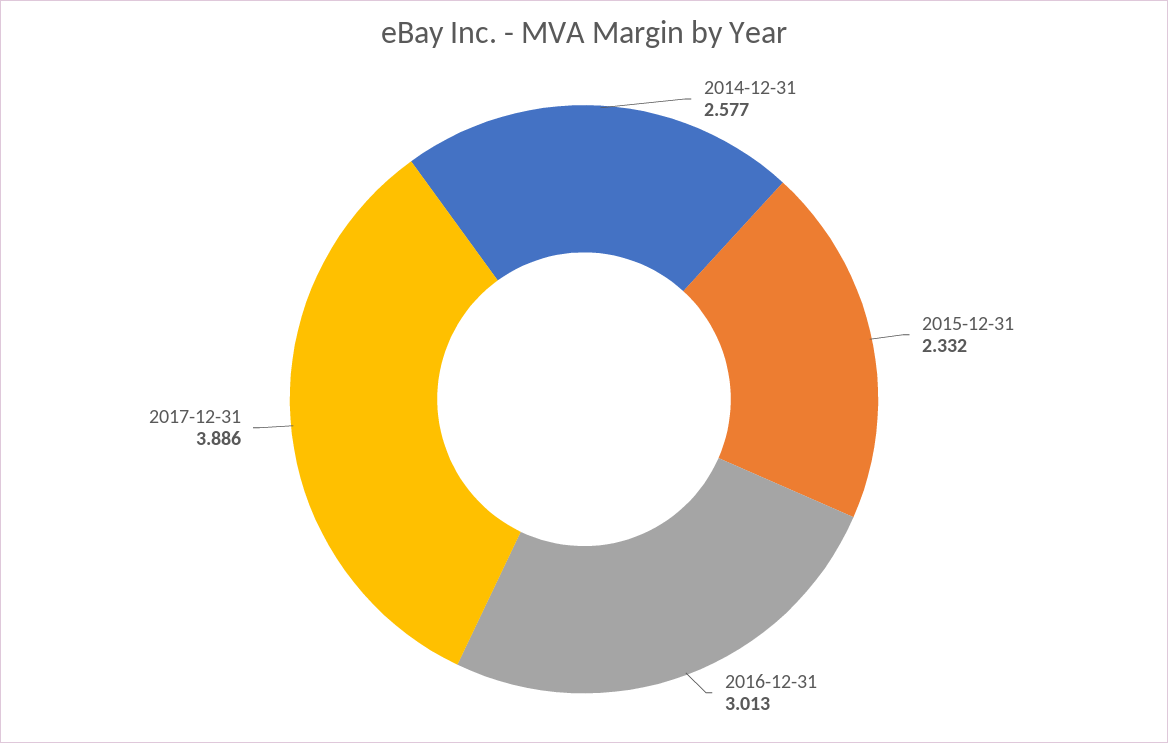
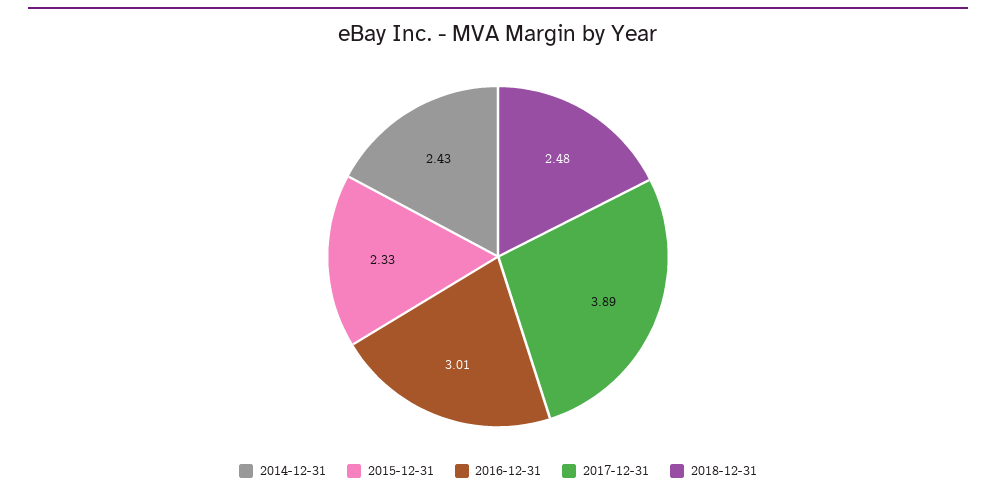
2014-12-31: 2.577 -> 2.43
2018-12-31: none -> 2.48

